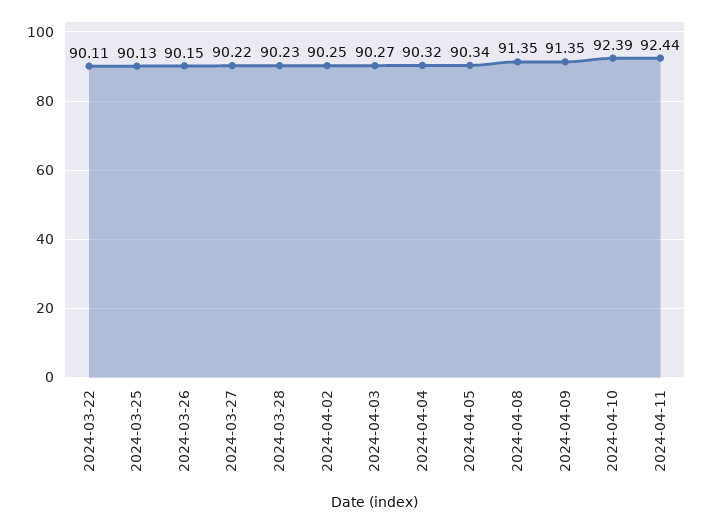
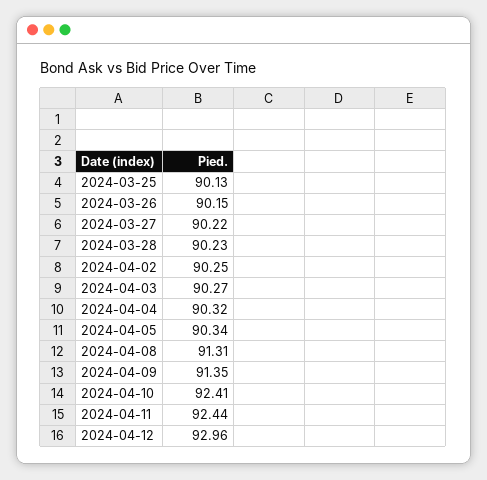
2024-03-22: 90.11 -> none
2024-04-08: 91.35 -> 91.31
2024-04-10: 92.39 -> 92.41
2024-04-12: none -> 92.96

